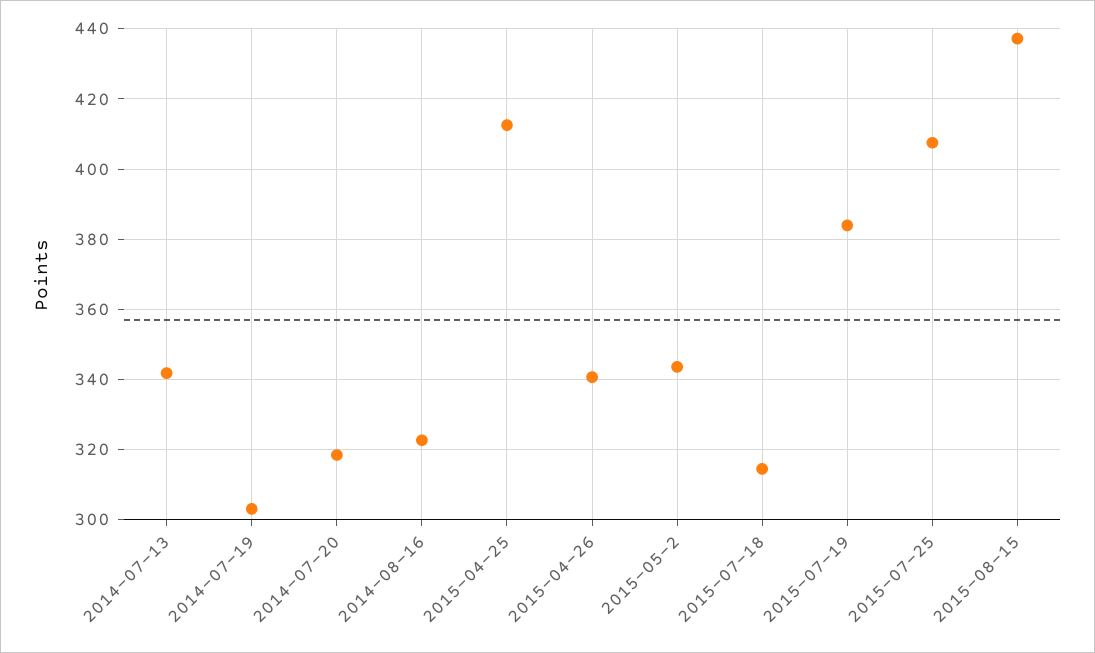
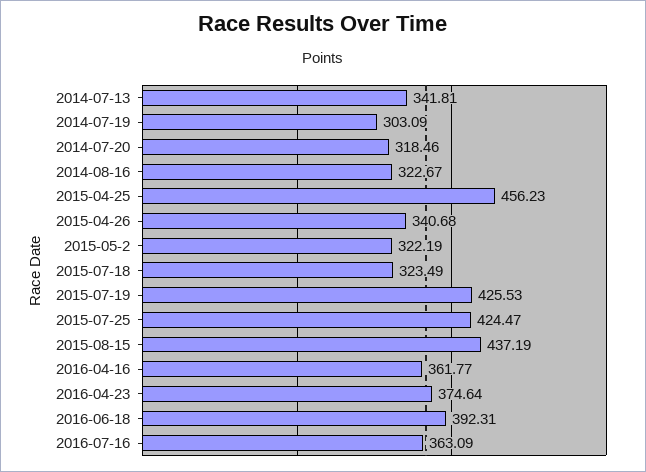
2015-04-25: 412 -> 456.23
2015-05-2: 344 -> 322.19
2015-07-18: 314 -> 323.49
2015-07-19: 384 -> 425.53
2015-07-25: 408 -> 424.47
2016-04-16: none -> 361.77
2016-04-23: none -> 374.64
2016-06-18: none -> 392.31
2016-07-16: none -> 363.09

